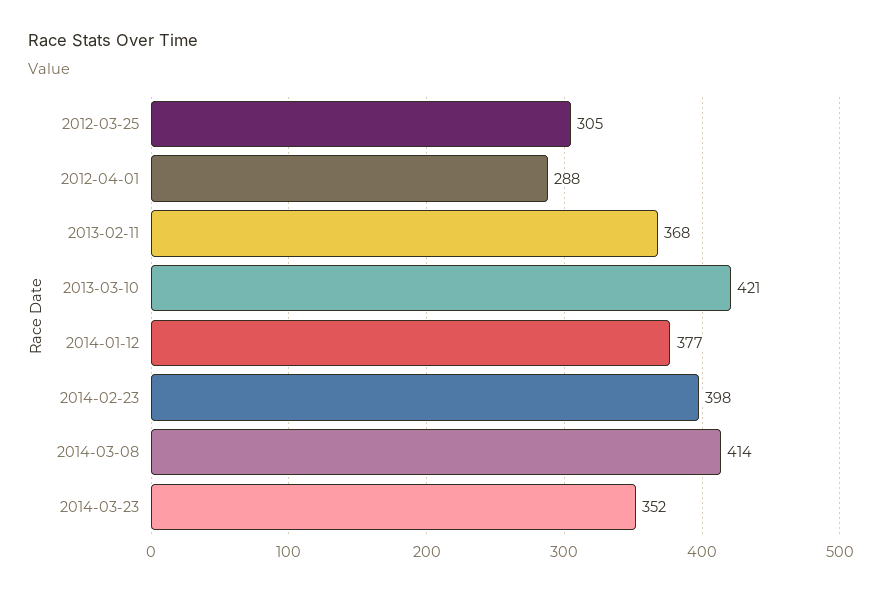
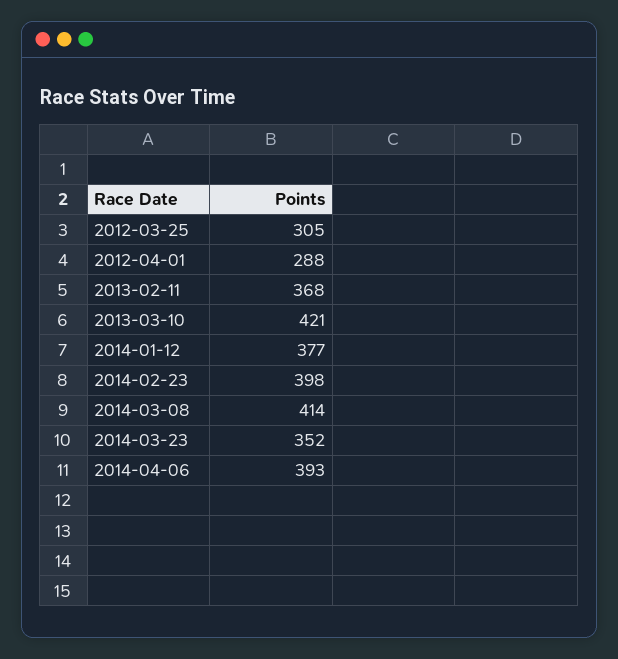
2014-04-06: none -> 393

